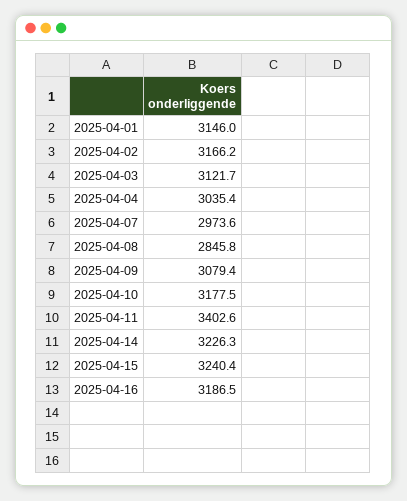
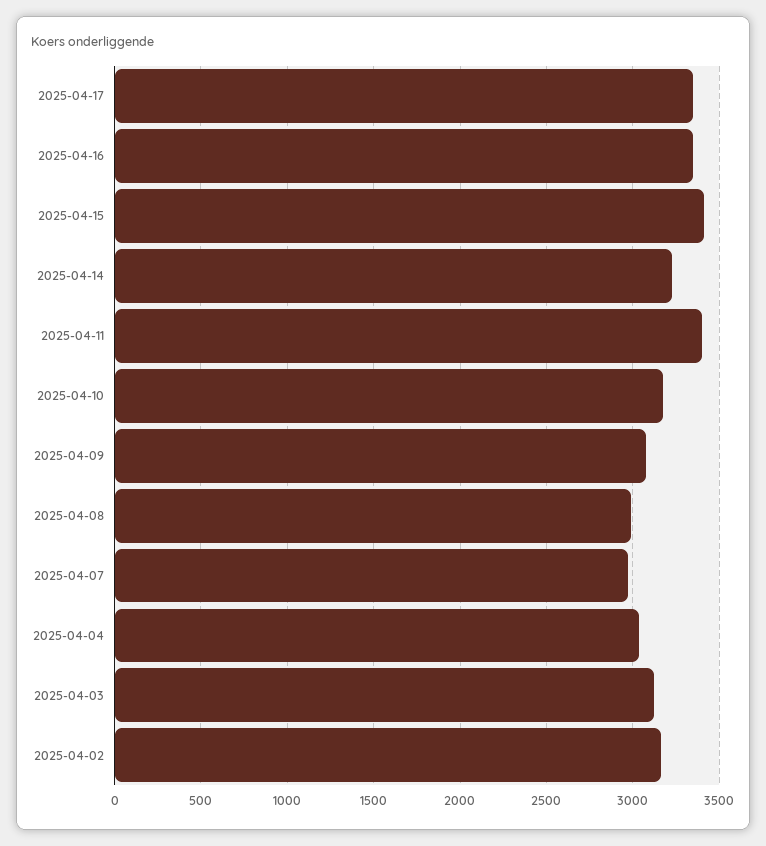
2025-04-01: 3146 -> none
2025-04-08: 2845.8 -> 3000
2025-04-15: 3240.4 -> 3400
2025-04-16: 3186.5 -> 3350
2025-04-17: none -> 3350

